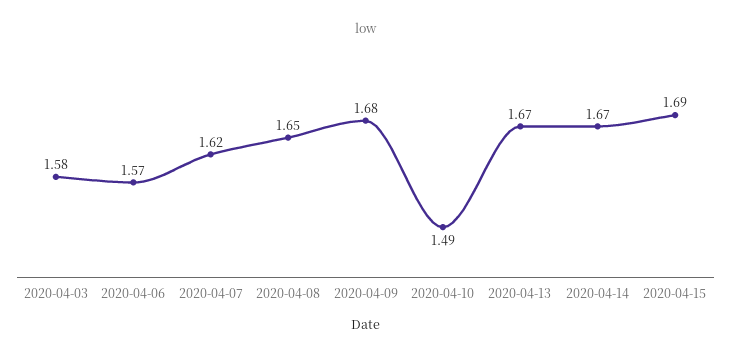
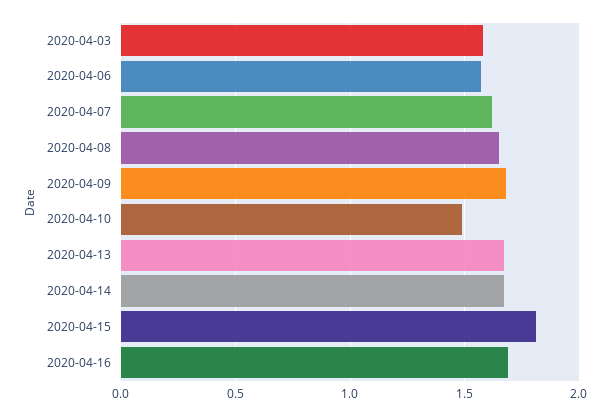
2020-04-15: 1.69 -> 1.8
2020-04-16: none -> 1.7

